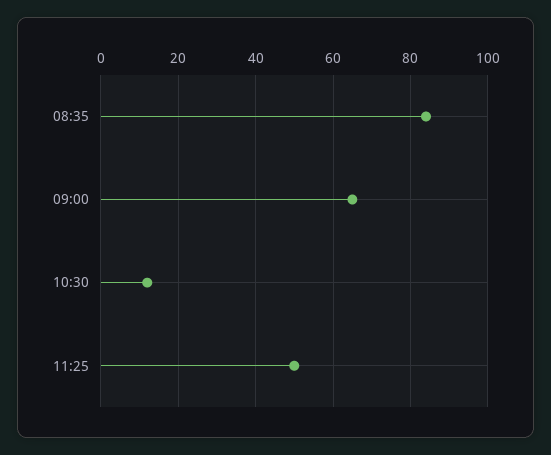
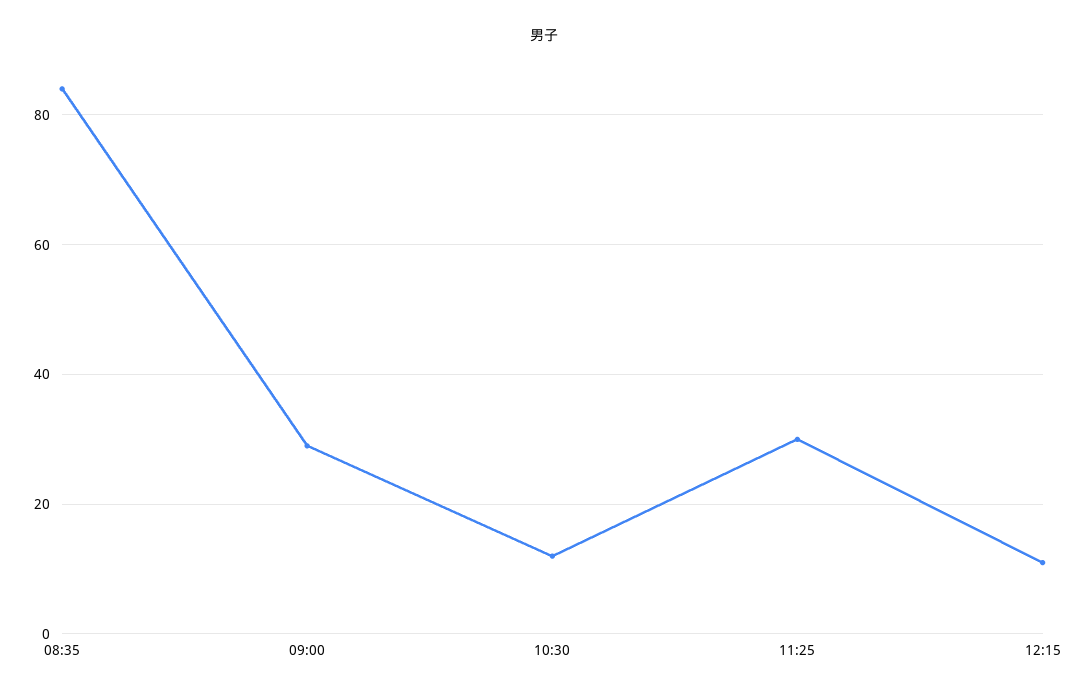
09:00: 65 -> 30
11:25: 50 -> 30
12:15: none -> 10

